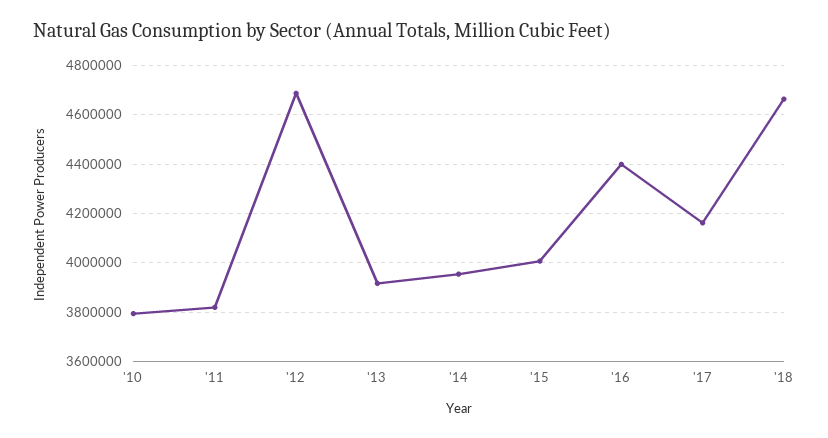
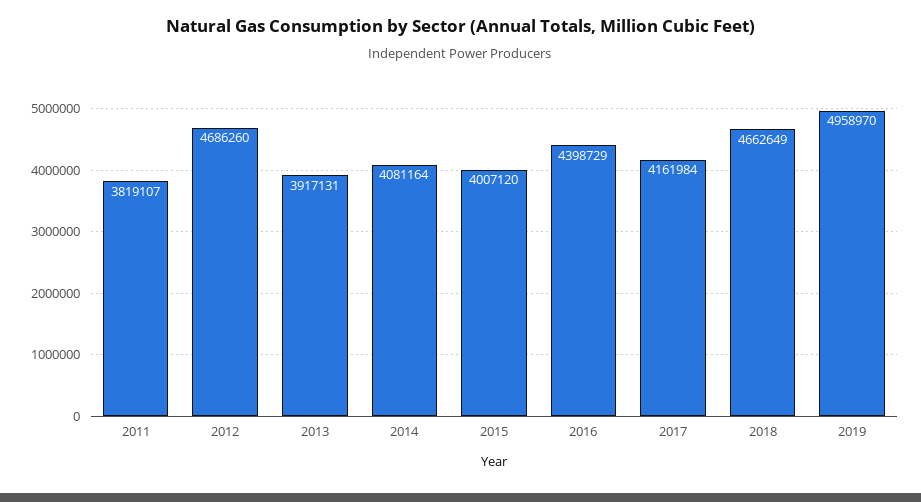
'10: 3800000 -> none
'14: 3950000 -> 4081164
2019: none -> 4958970

